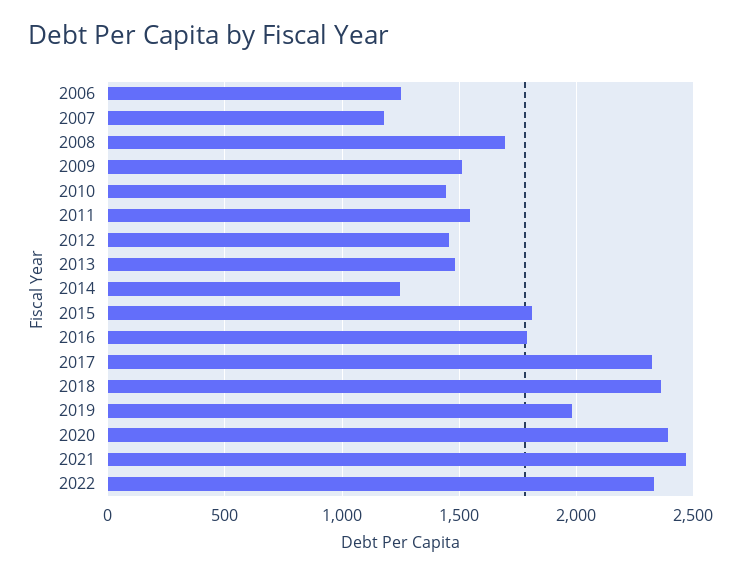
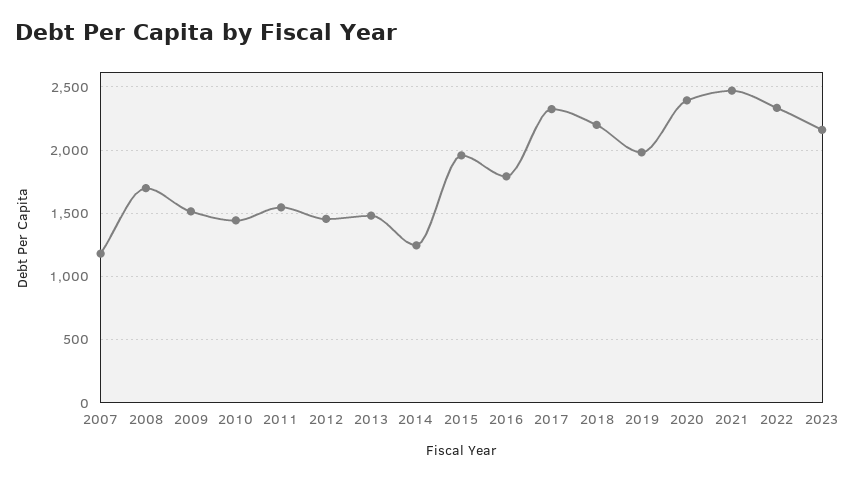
2006: 1250 -> none
2015: 1800 -> 1950
2018: 2350 -> 2200
2023: none -> 2150

